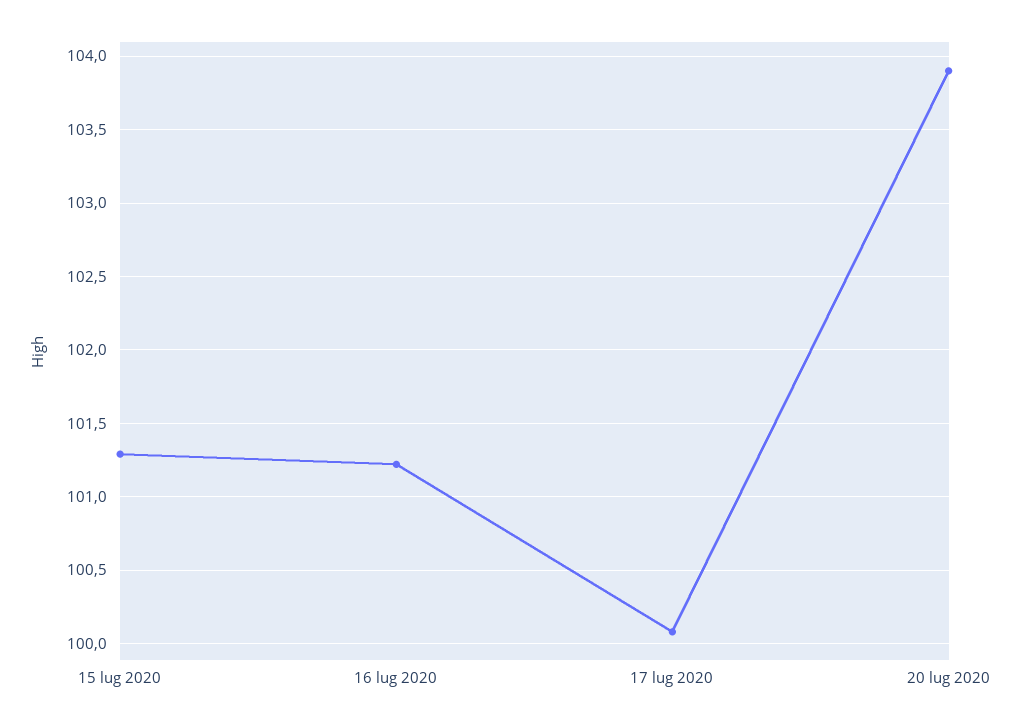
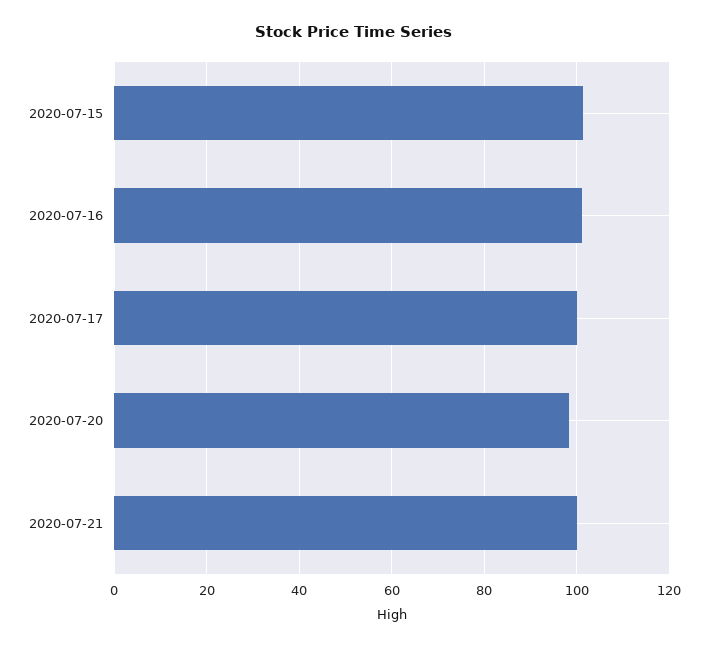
20 lug 2020: 103.9 -> 98
2020-07-21: none -> 100

